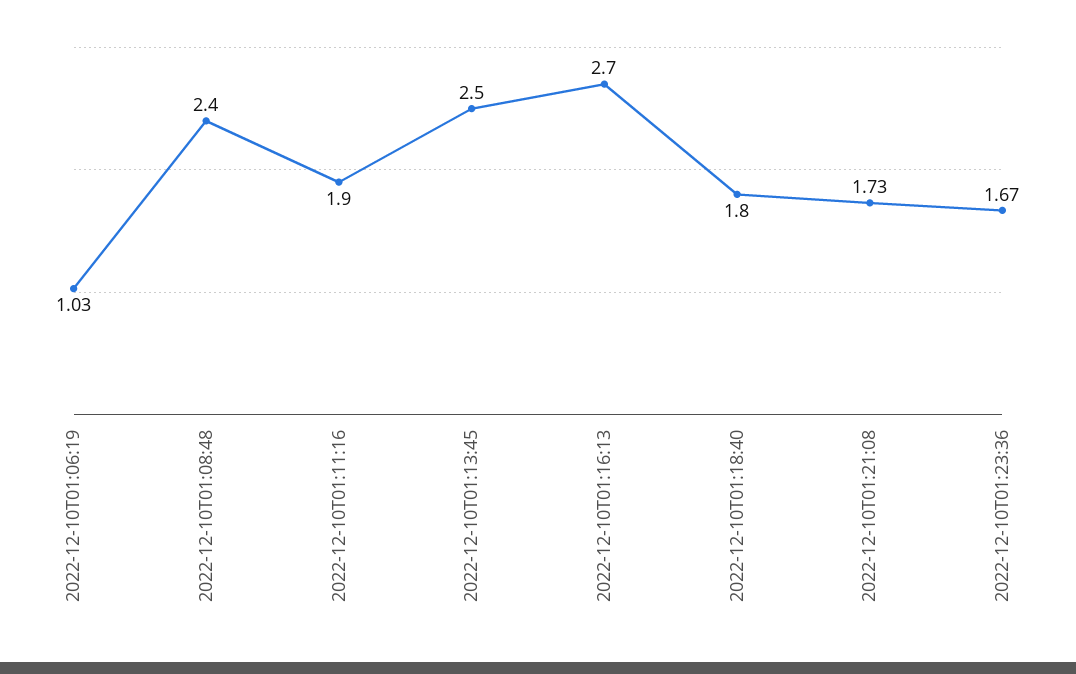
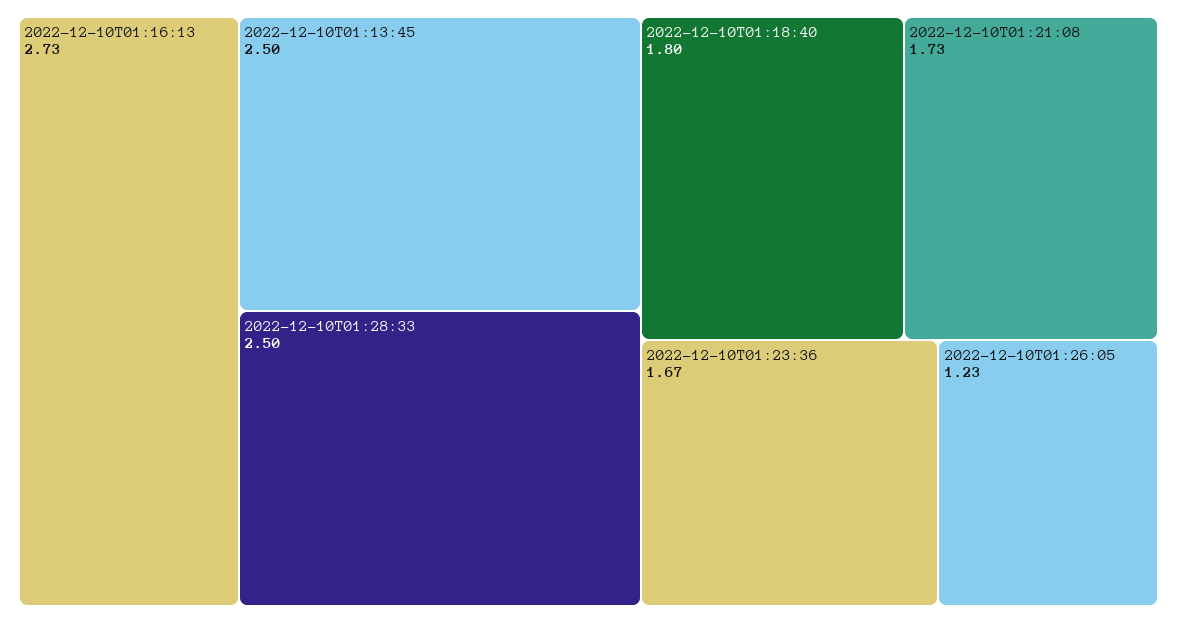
2022-12-10T01:06:19: 1.03 -> none
2022-12-10T01:08:48: 2.4 -> none
2022-12-10T01:11:16: 1.9 -> none
2022-12-10T01:16:13: 2.7 -> 2.73
2022-12-10T01:28:33: none -> 2.5
2022-12-10T01:26:05: none -> 1.23

